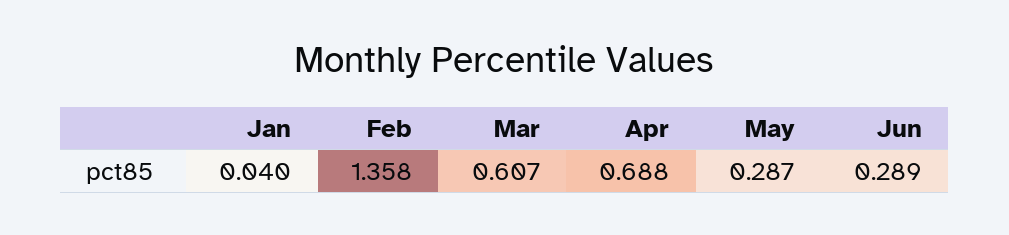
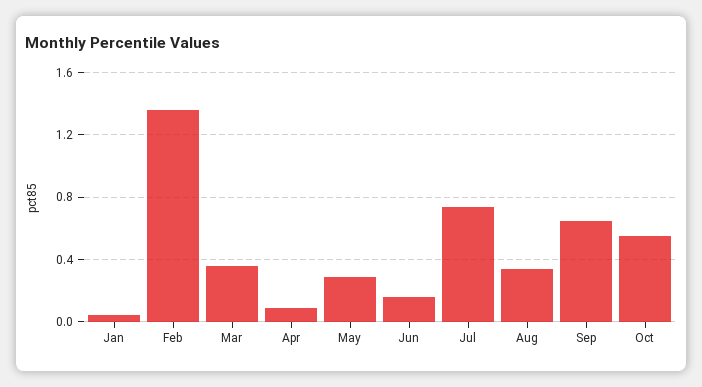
Mar: 0.607 -> 0.35
Apr: 0.688 -> 0.1
Jun: 0.289 -> 0.15
Jul: none -> 0.75
Aug: none -> 0.35
Sep: none -> 0.65
Oct: none -> 0.55

